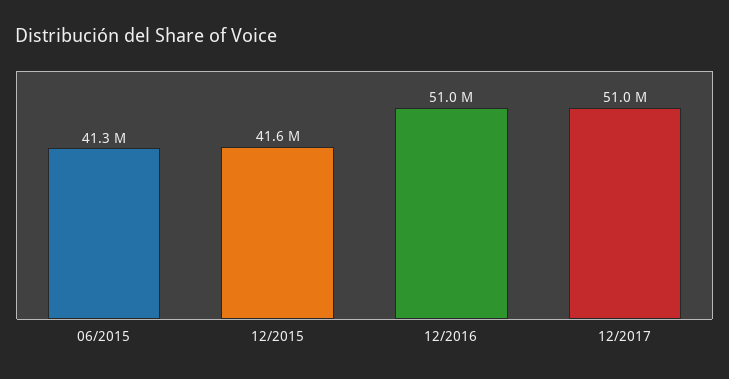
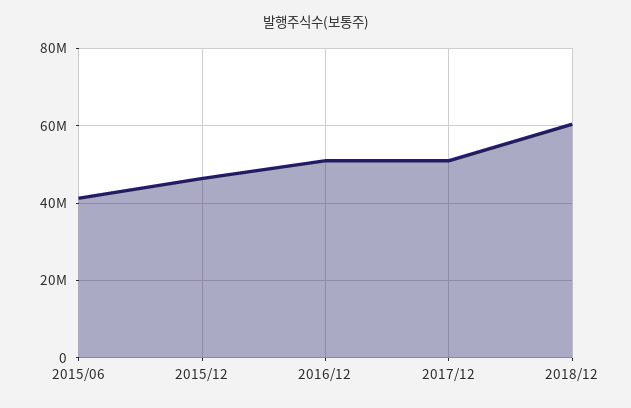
12/2015: 41600000 -> 46000000
2018/12: none -> 60000000

